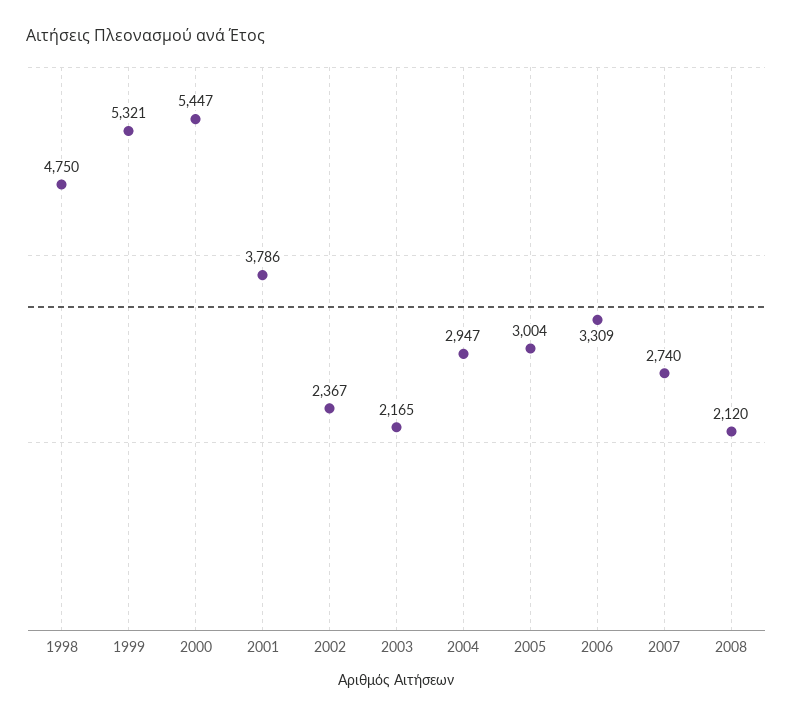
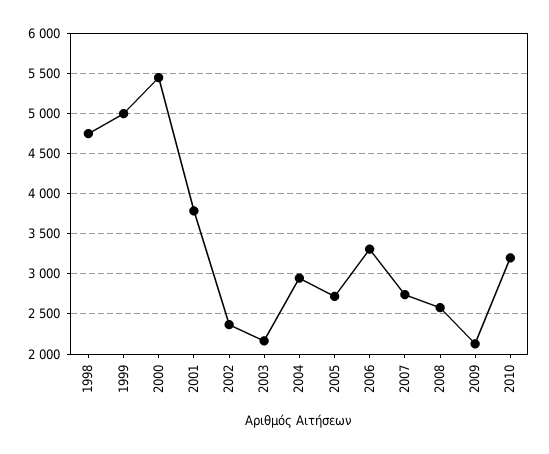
1999: 5321 -> 5000
2005: 3004 -> 2700
2008: 2120 -> 2600
2009: none -> 2100
2010: none -> 3200

